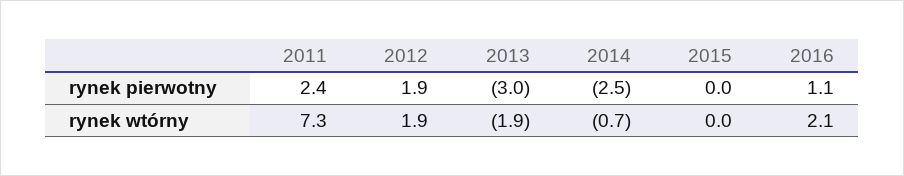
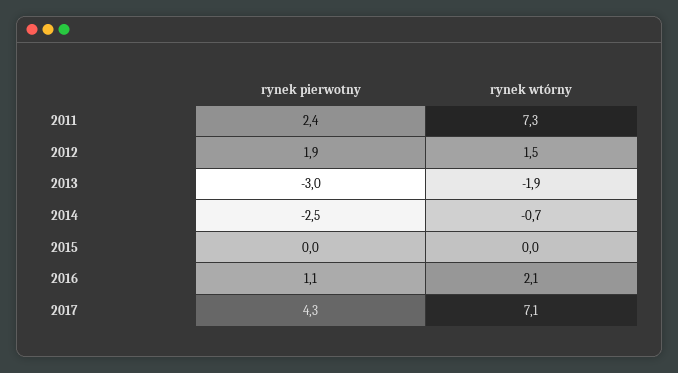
2012, rynek wtórny: 1.9 -> 1.5
2017, rynek pierwotny: none -> 4.3
2017, rynek wtórny: none -> 7.1

